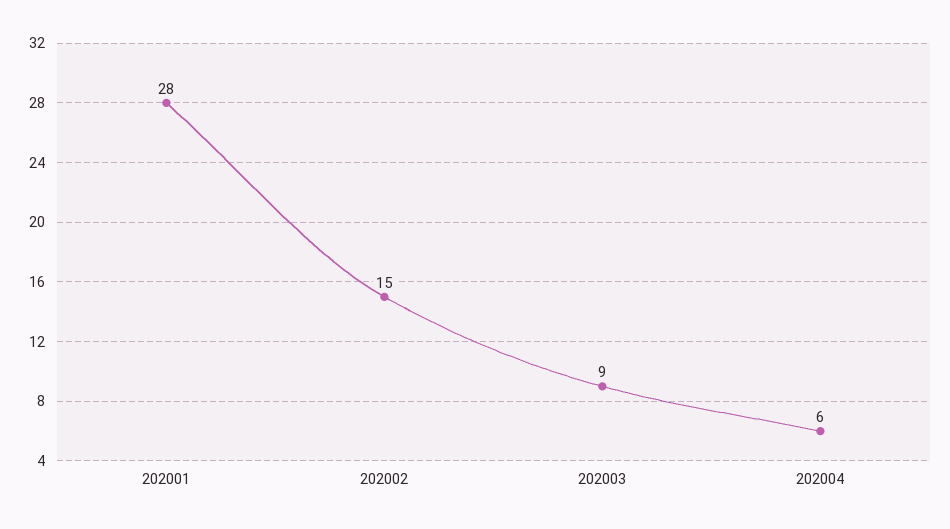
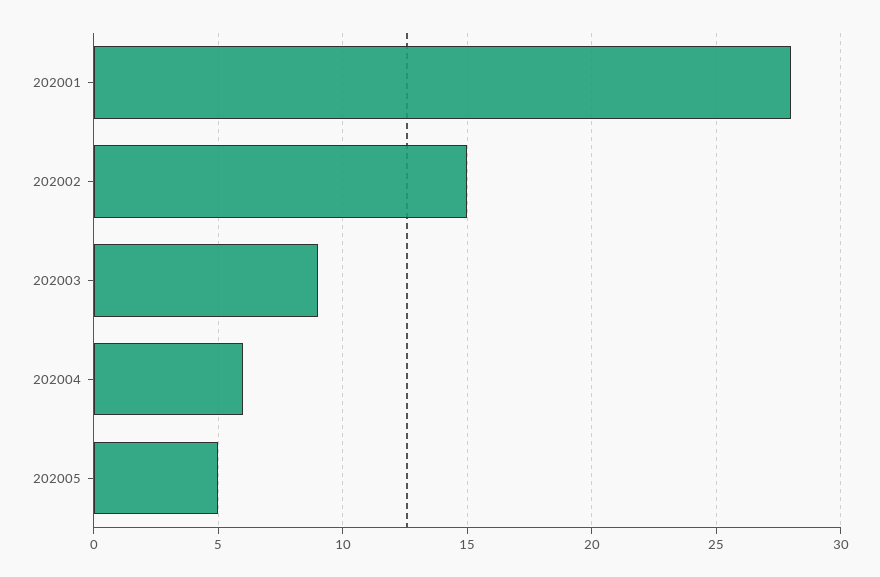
202005: none -> 5

